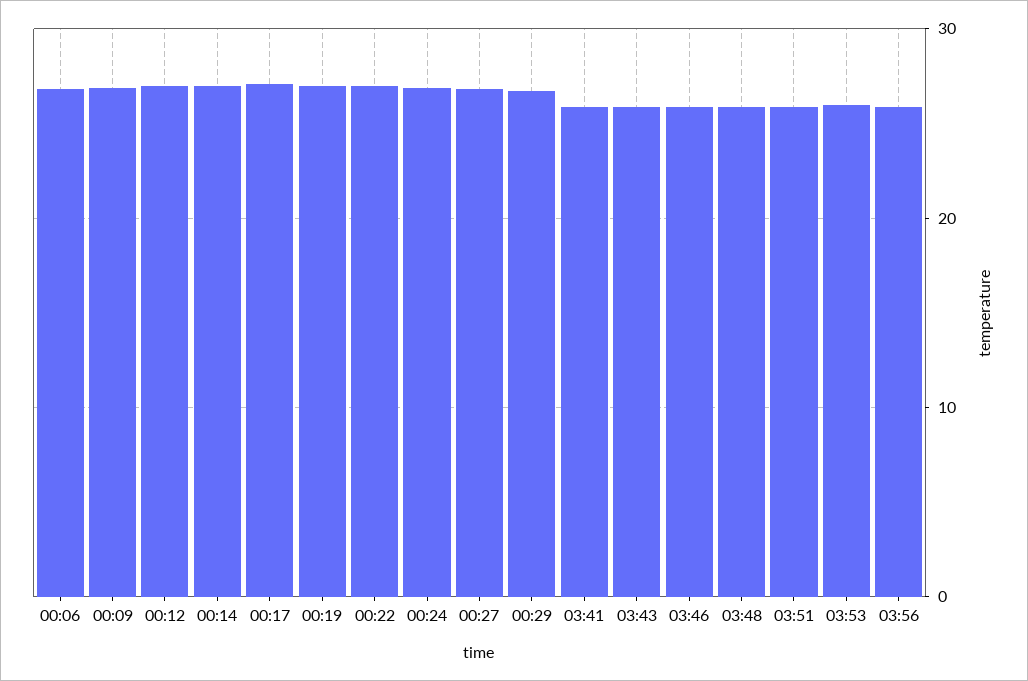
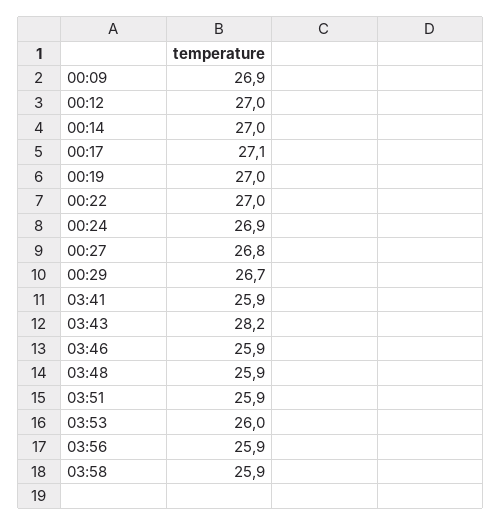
00:06: 27 -> none
03:43: 26 -> 28.2
03:58: none -> 25.9

